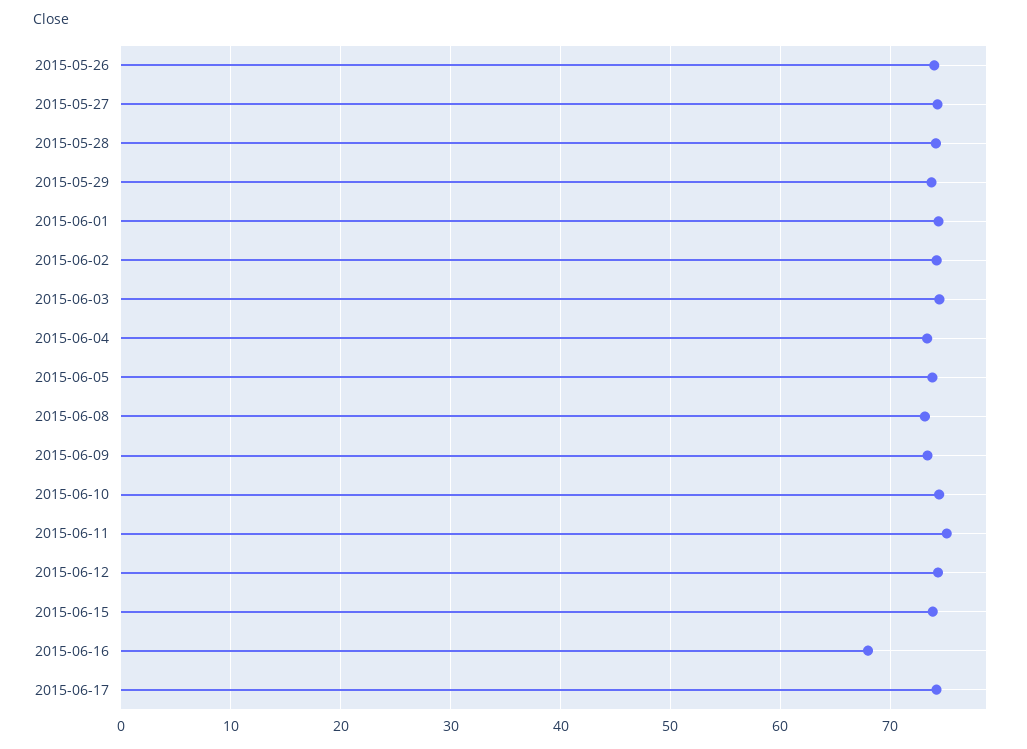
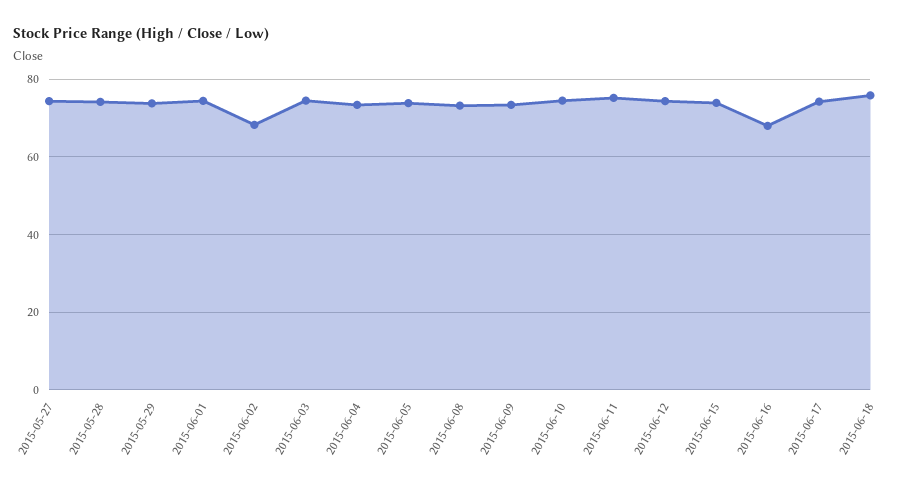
2015-05-26: 74 -> none
2015-06-02: 74 -> 68
2015-06-18: none -> 76

